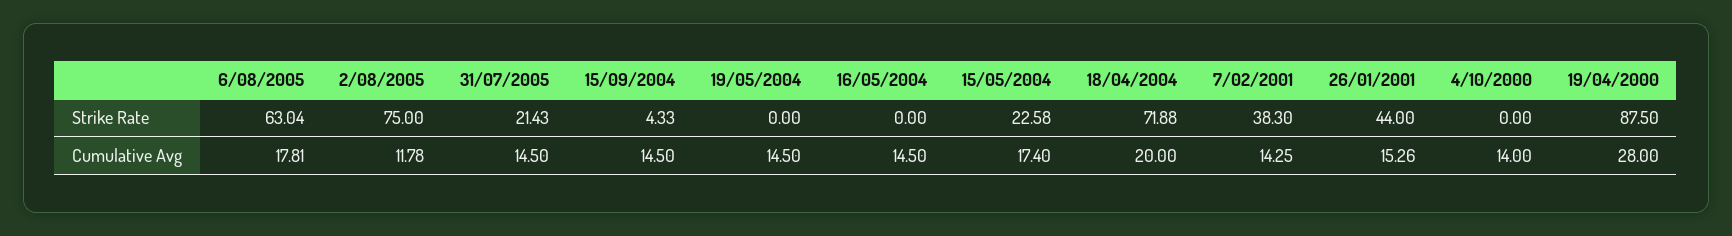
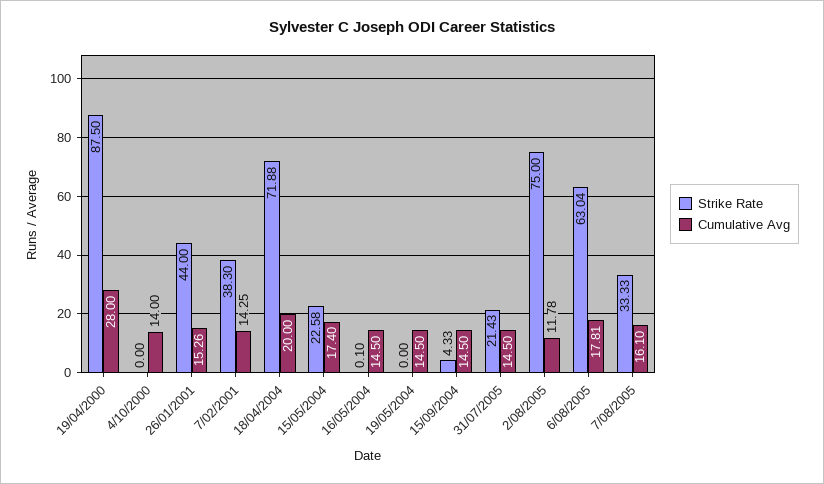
Strike Rate, 16/05/2004: 0 -> 0.1
Strike Rate, 7/08/2005: none -> 33.33
Cumulative Avg, 7/08/2005: none -> 16.1

